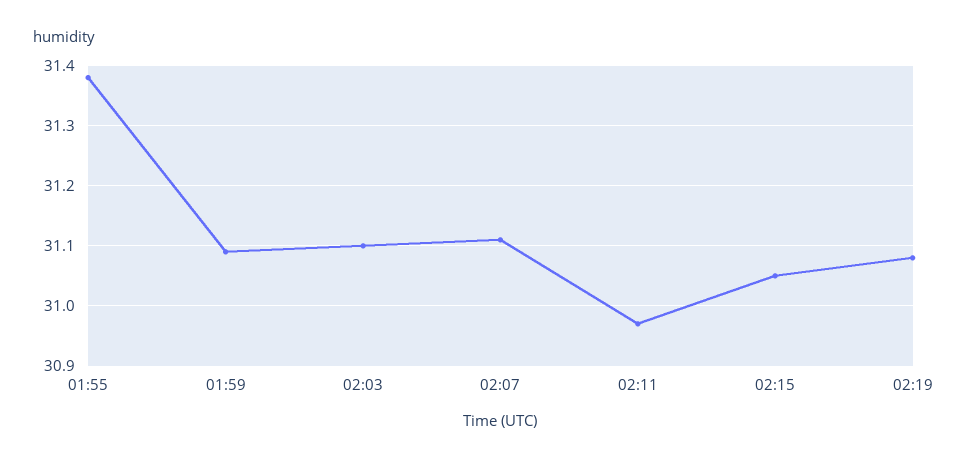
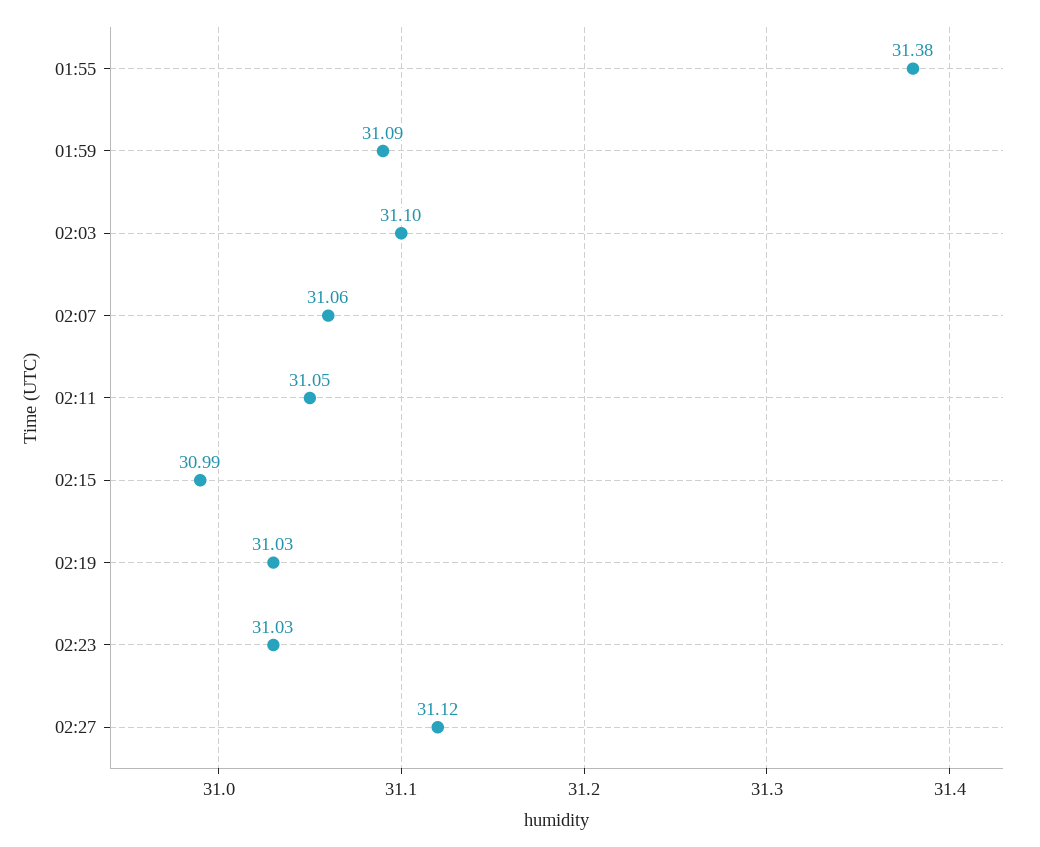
02:07: 31.11 -> 31.06
02:11: 30.97 -> 31.05
02:15: 31.05 -> 30.99
02:19: 31.08 -> 31.03
02:23: none -> 31.03
02:27: none -> 31.12

